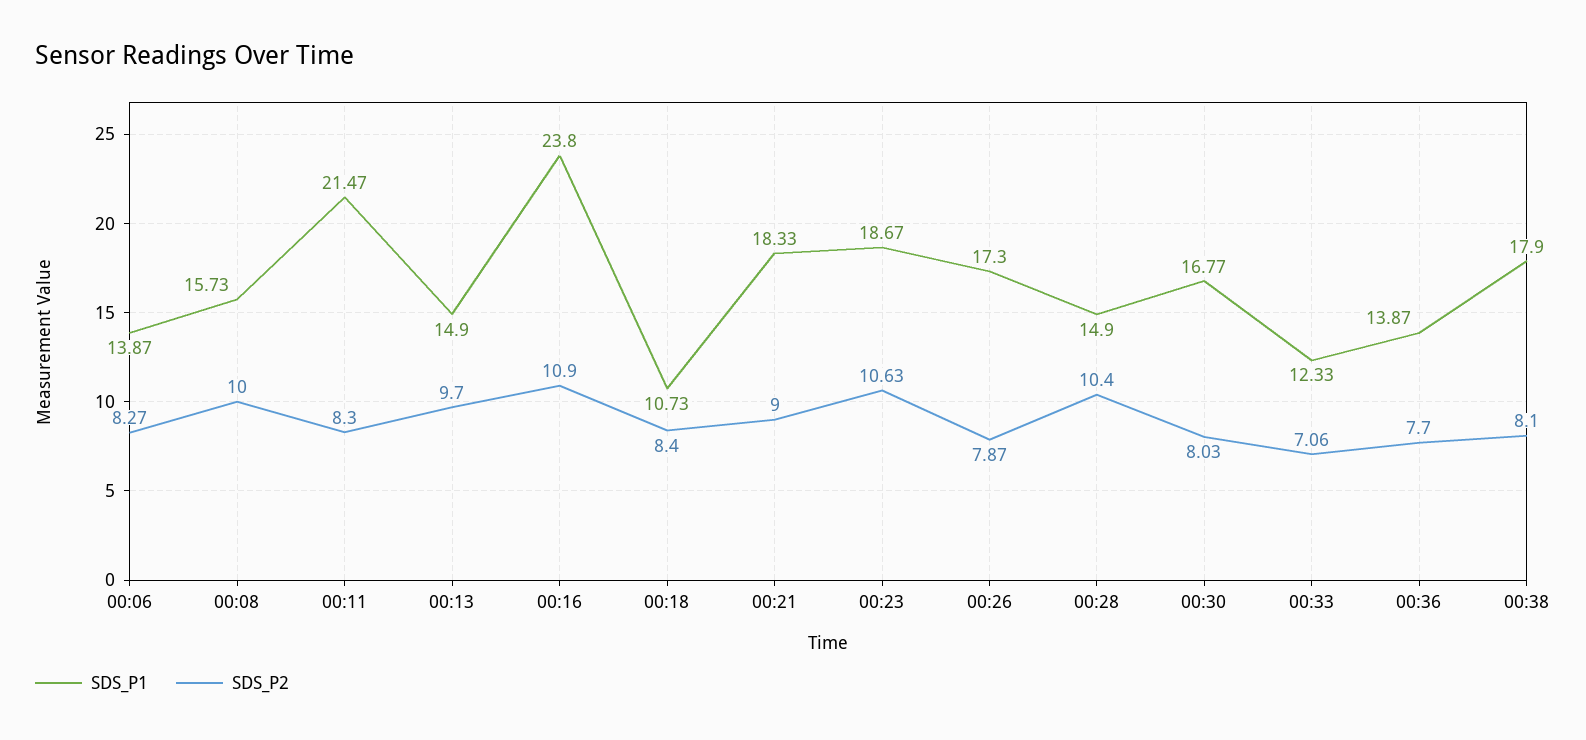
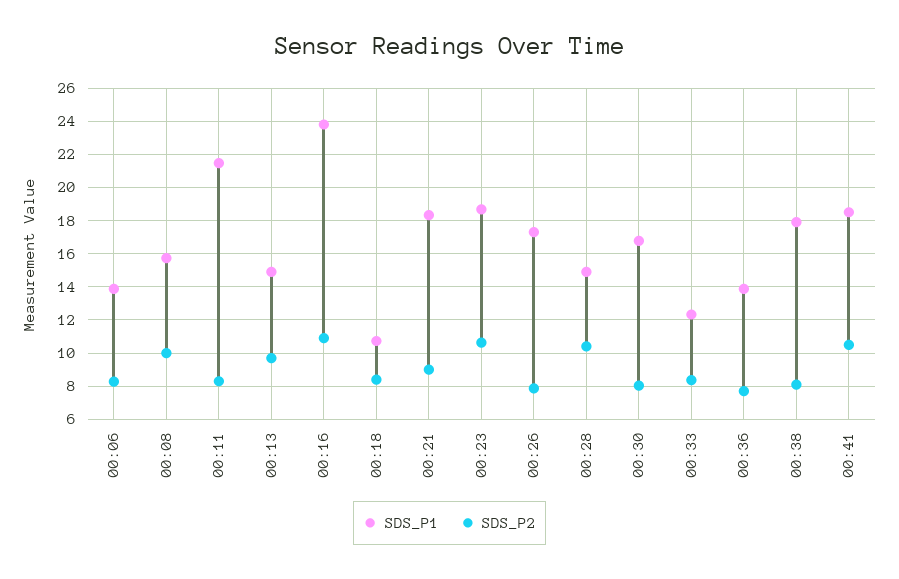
SDS_P2, 00:33: 7.06 -> 8.5
SDS_P1, 00:41: none -> 18.5
SDS_P2, 00:41: none -> 10.5

